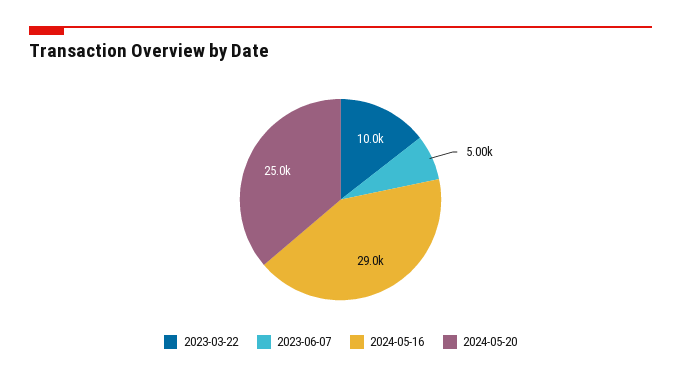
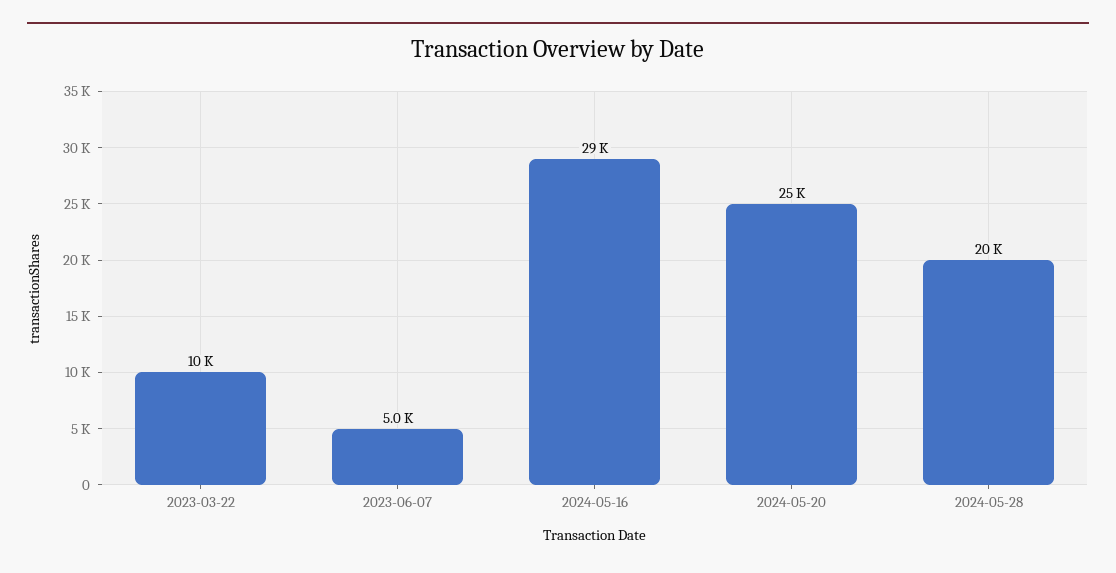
2024-05-28: none -> 20000

